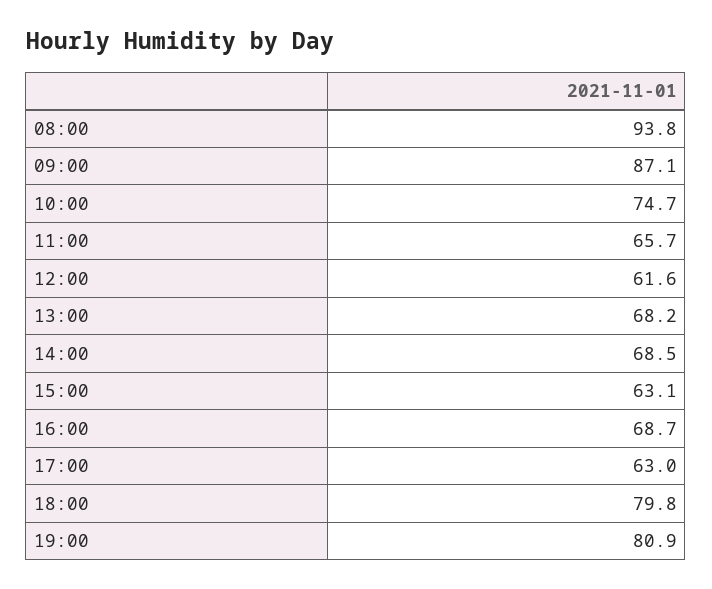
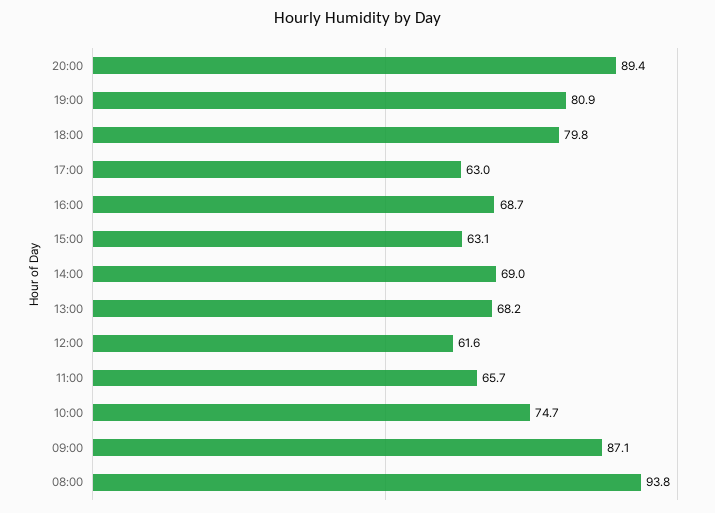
14:00: 68.5 -> 69
20:00: none -> 89.4

